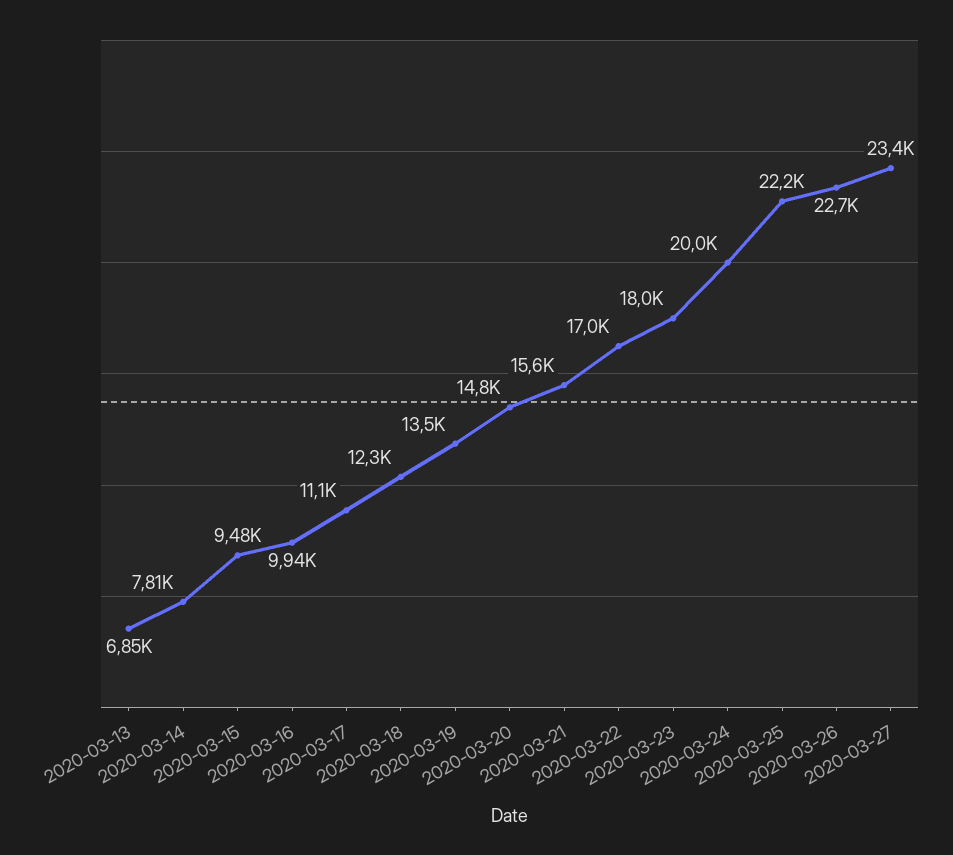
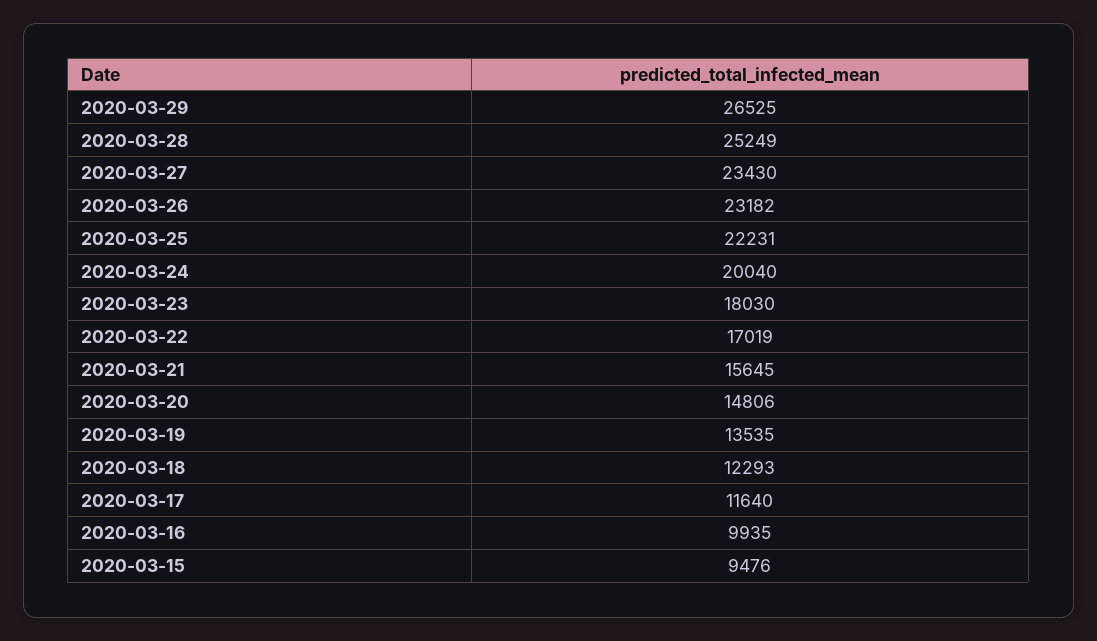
2020-03-13: 6850 -> none
2020-03-14: 7810 -> none
2020-03-17: 11100 -> 11640
2020-03-26: 22700 -> 23182
2020-03-29: none -> 26525
2020-03-28: none -> 25249

